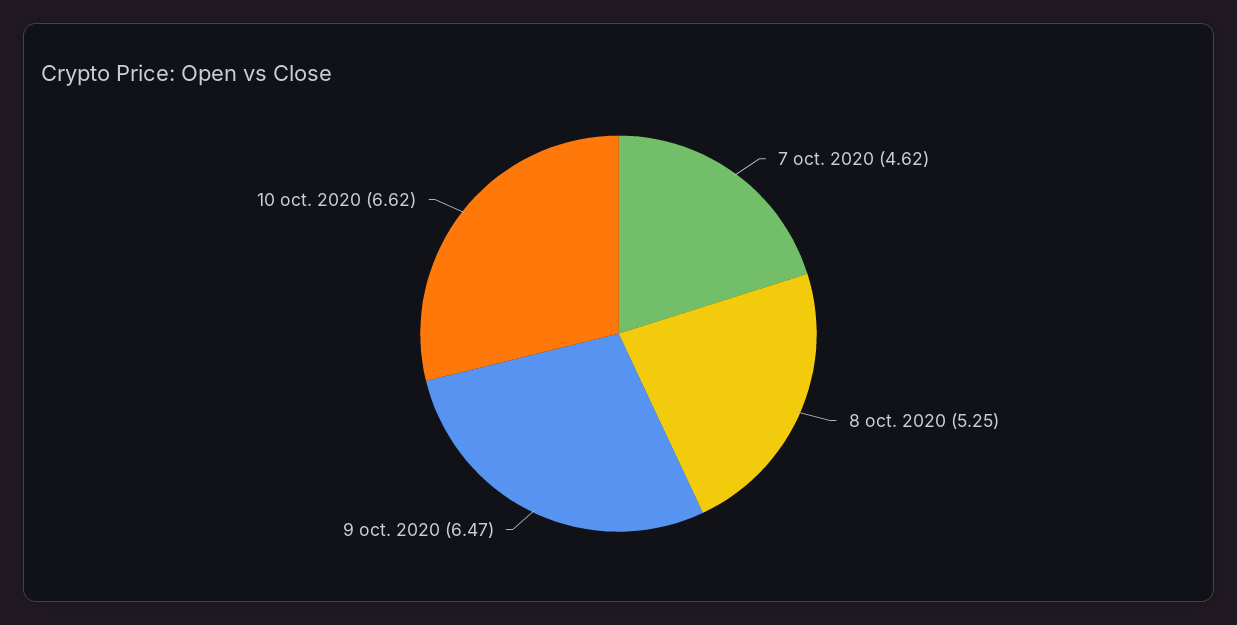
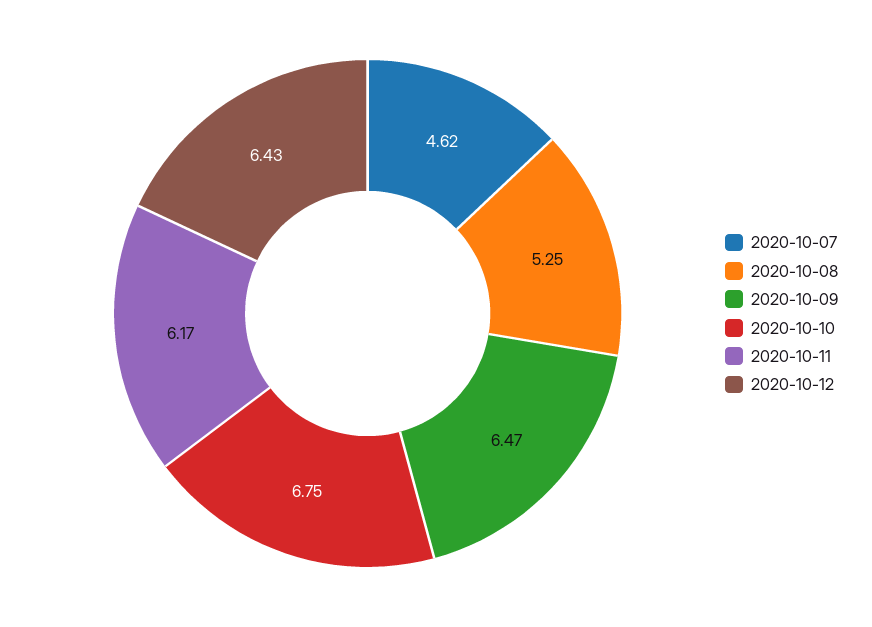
10 oct. 2020: 6.62 -> 6.75
2020-10-11: none -> 6.17
2020-10-12: none -> 6.43

